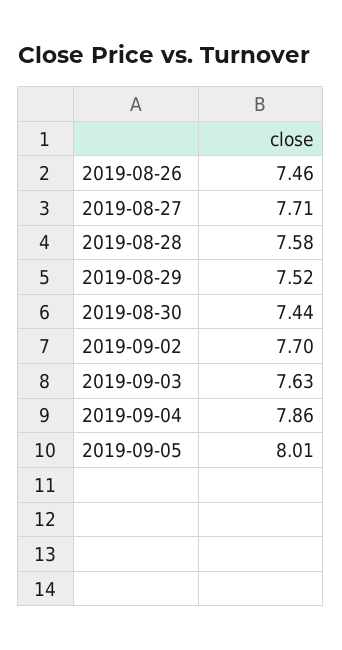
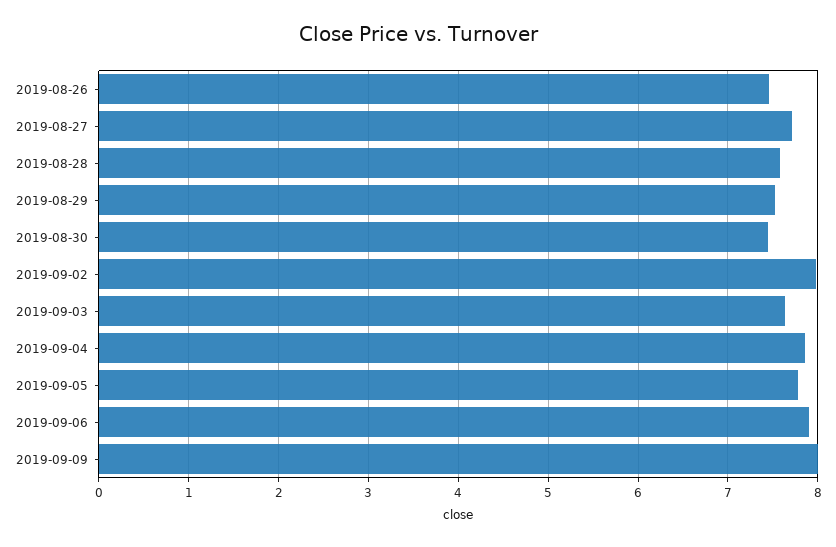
2019-09-02: 7.7 -> 8
2019-09-05: 8.01 -> 7.8
2019-09-06: none -> 7.9
2019-09-09: none -> 8

